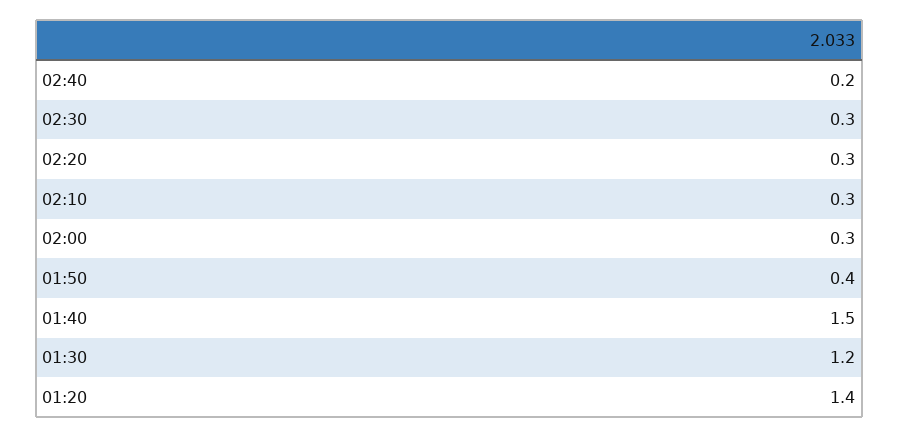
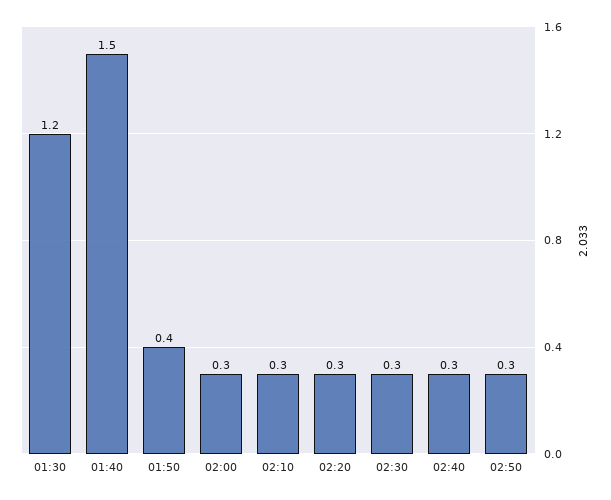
02:40: 0.2 -> 0.3
01:20: 1.4 -> none
02:50: none -> 0.3

